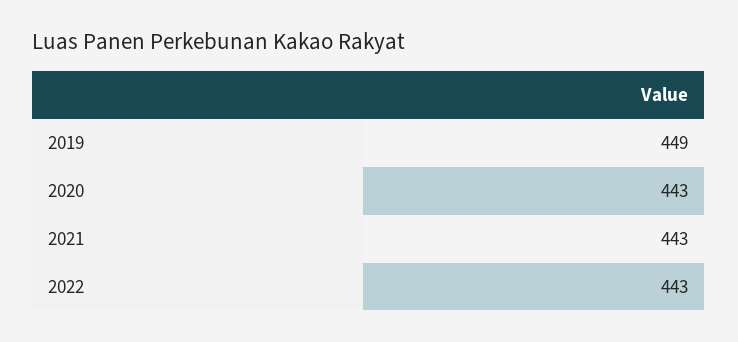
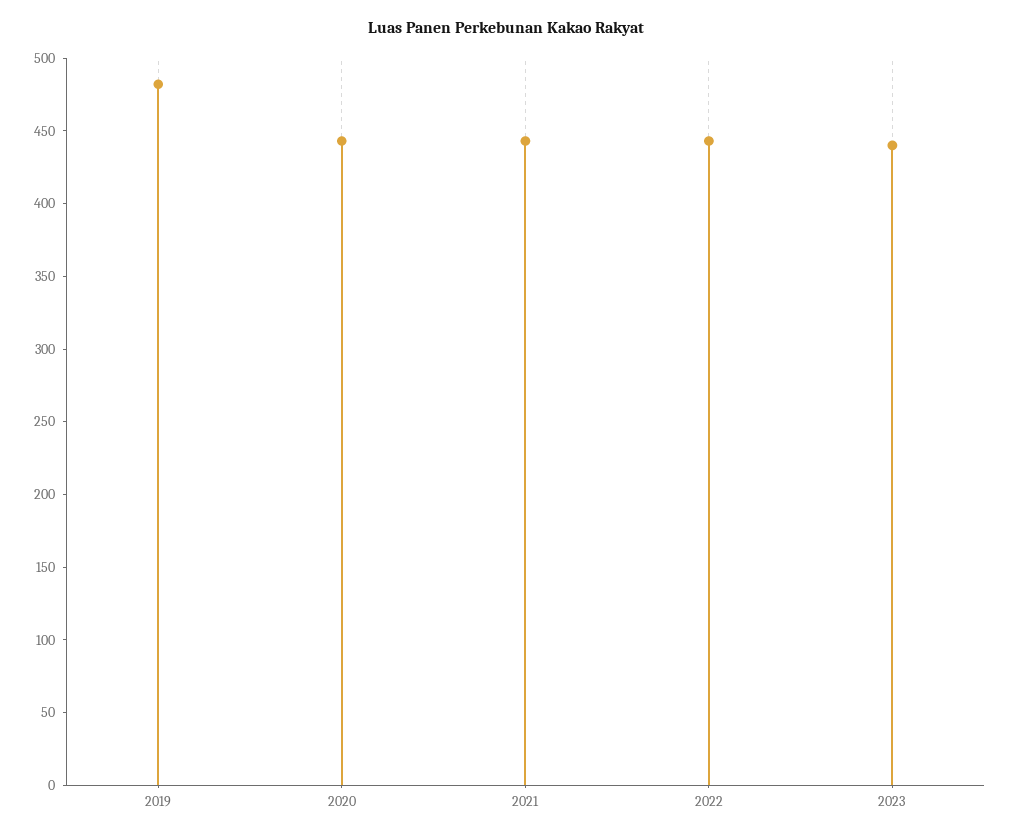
2019: 449 -> 480
2023: none -> 440

